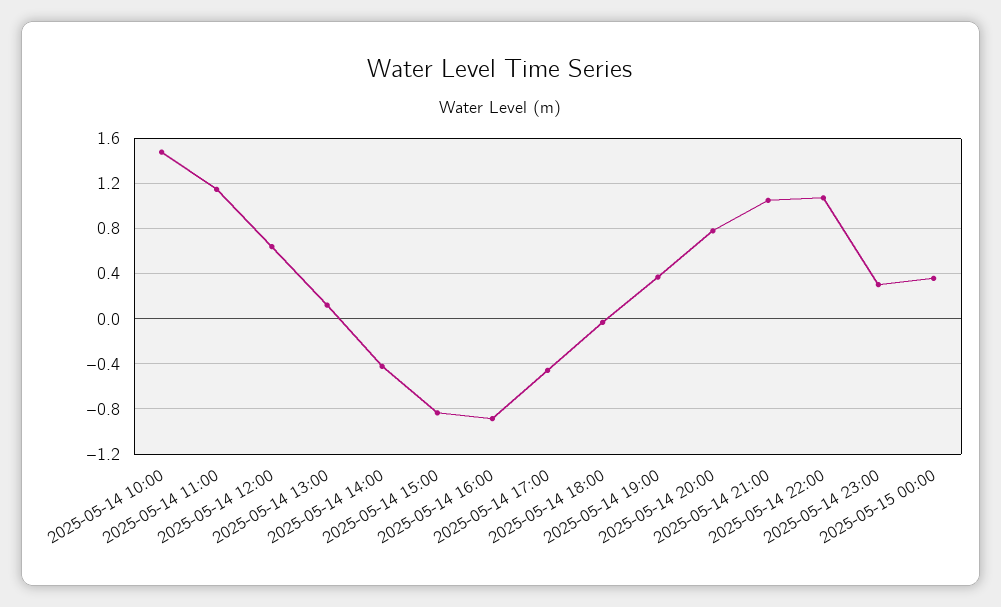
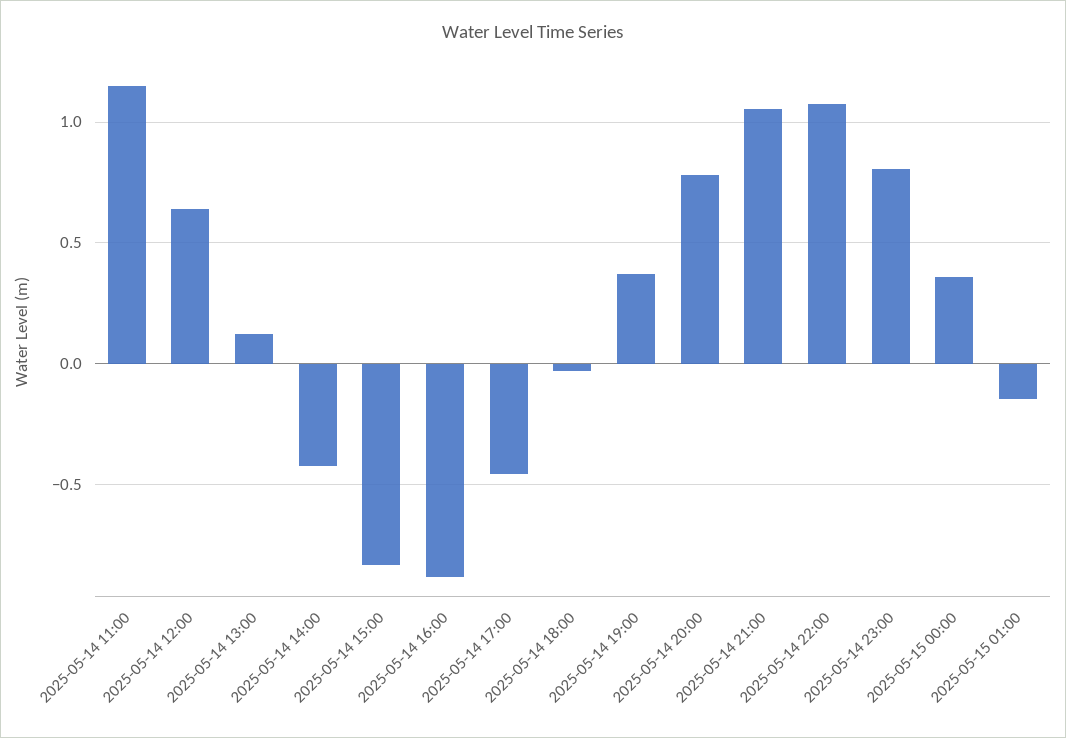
2025-05-14 10:00: 1.5 -> none
2025-05-14 23:00: 0.3 -> 0.8
2025-05-15 01:00: none -> -0.15

